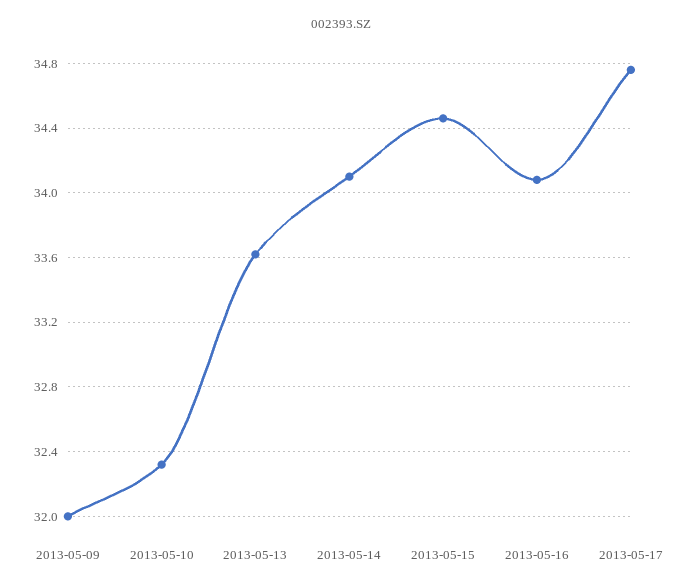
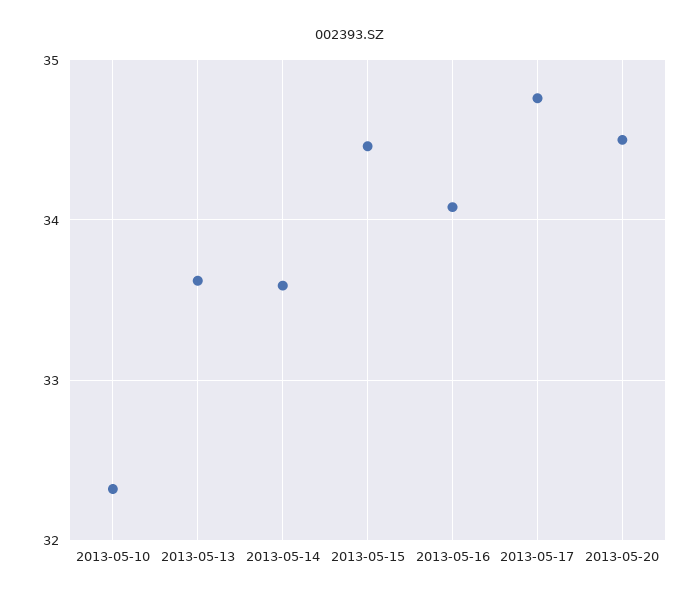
2013-05-09: 32 -> none
2013-05-14: 34.1 -> 33.6
2013-05-20: none -> 34.5

